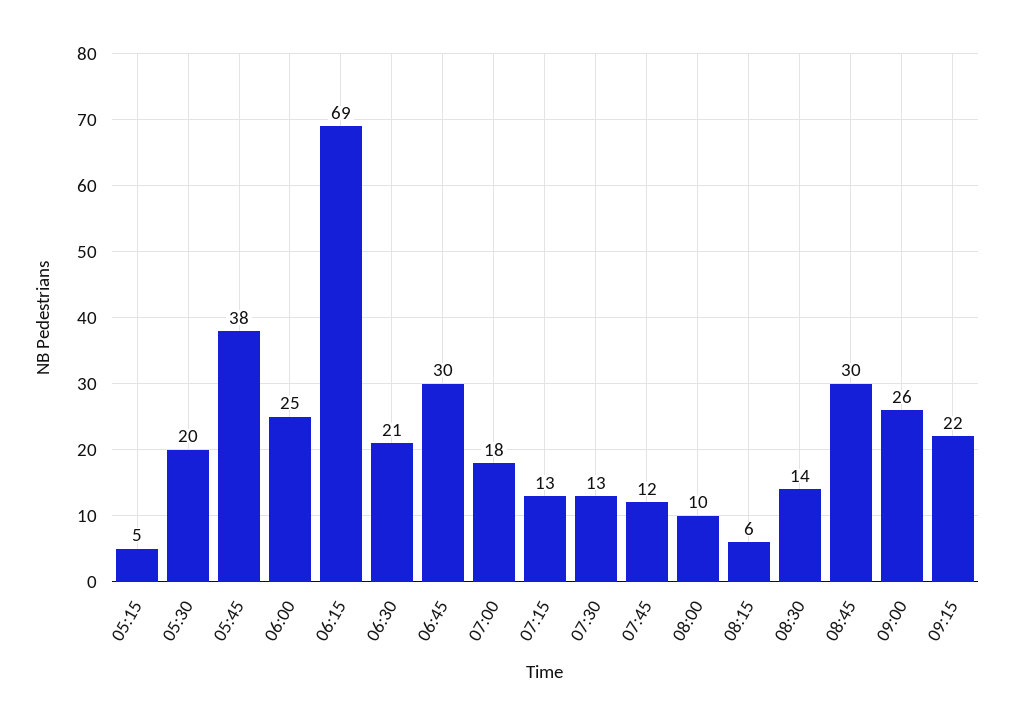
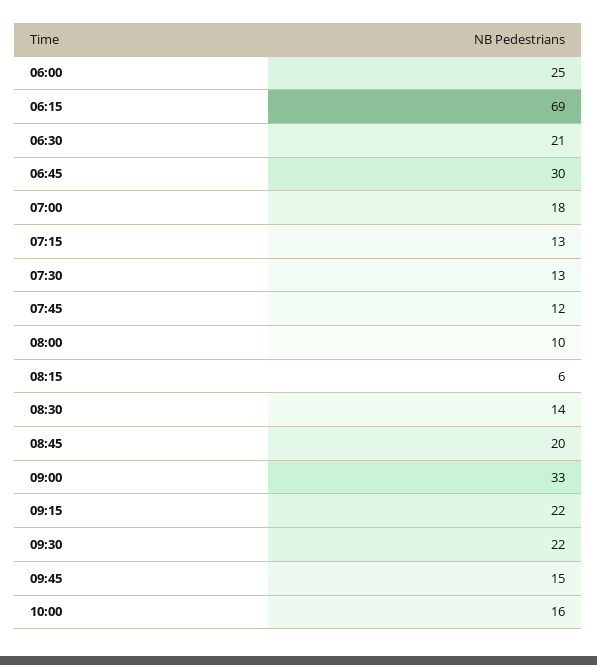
05:15: 5 -> none
05:30: 20 -> none
05:45: 38 -> none
08:45: 30 -> 20
09:00: 26 -> 33
09:30: none -> 22
09:45: none -> 15
10:00: none -> 16

